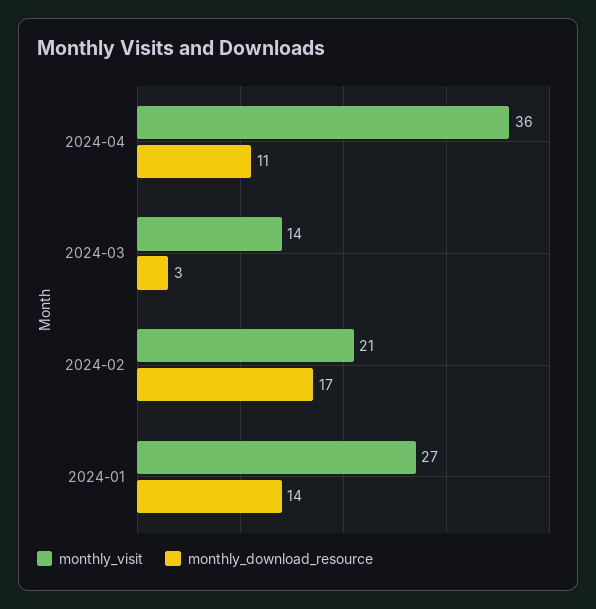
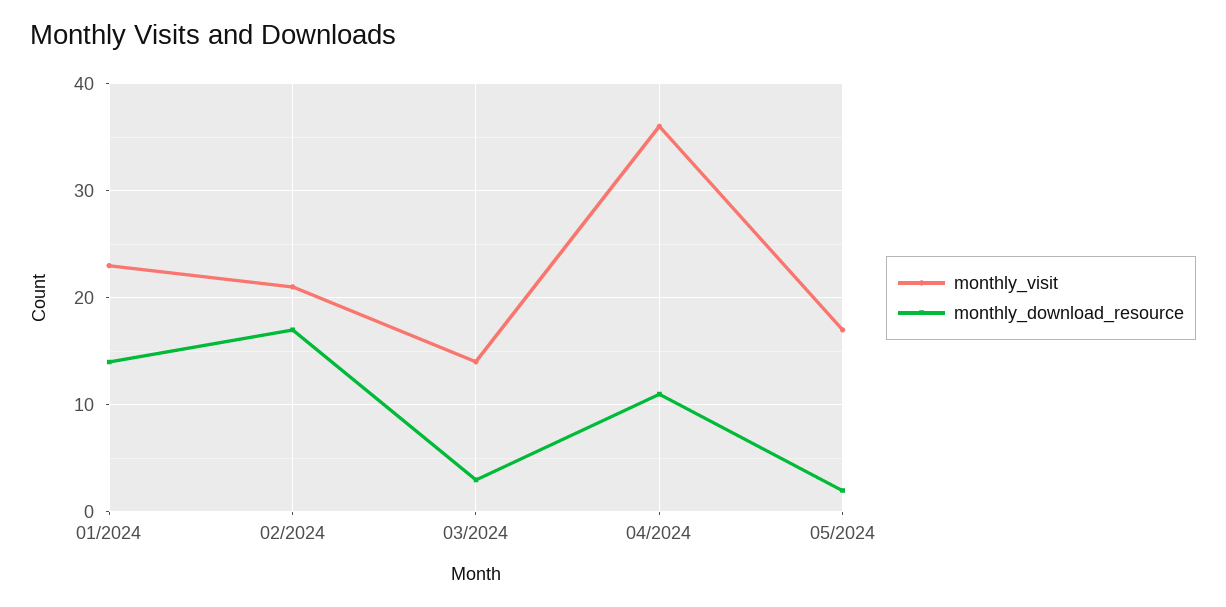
monthly_visit, 2024-01: 27 -> 23
monthly_visit, 05/2024: none -> 17
monthly_download_resource, 05/2024: none -> 2

